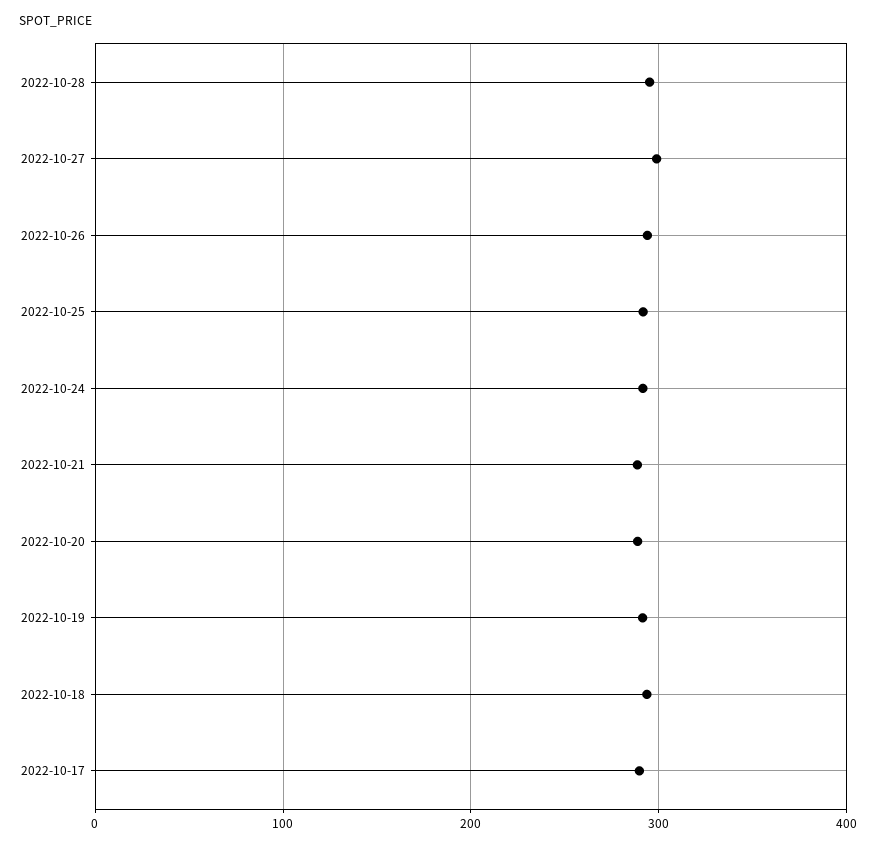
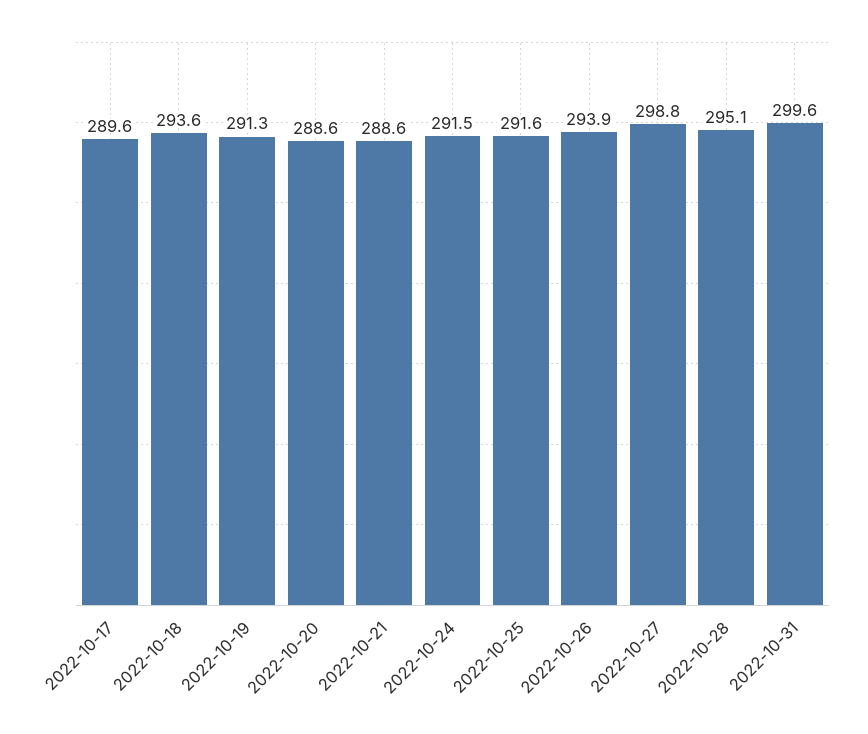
2022-10-31: none -> 299.6

